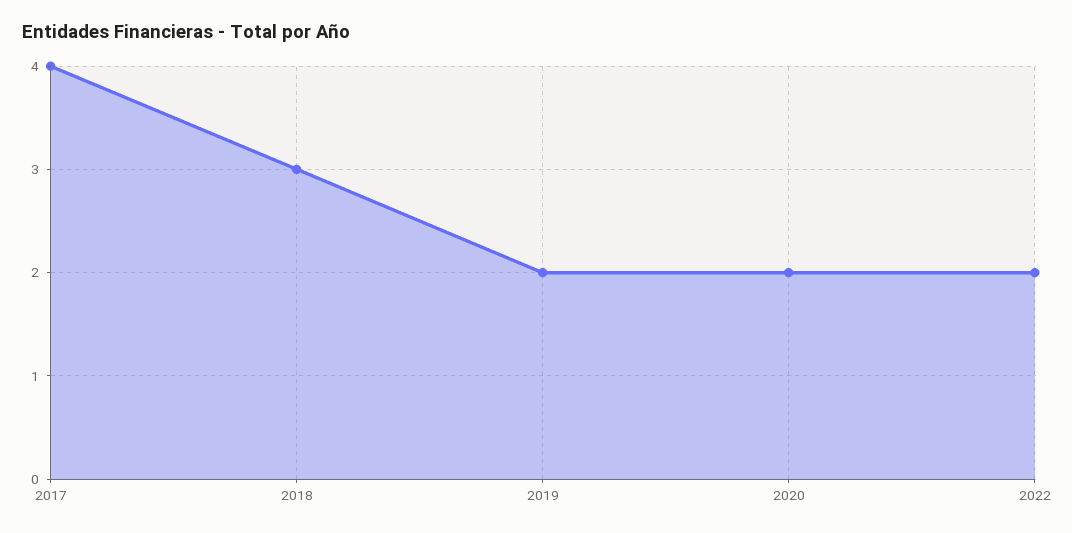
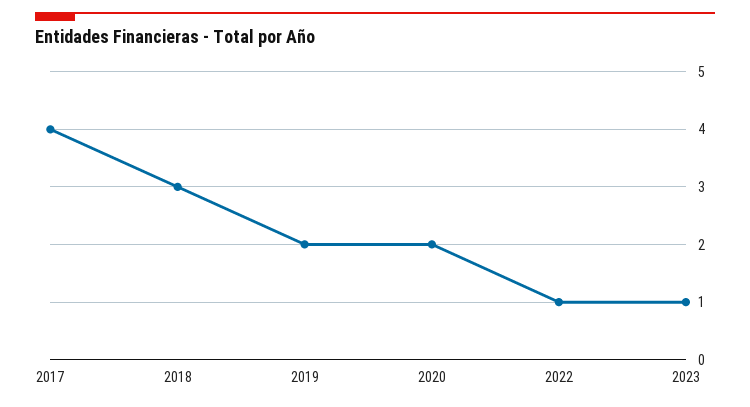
2022: 2 -> 1
2023: none -> 1

